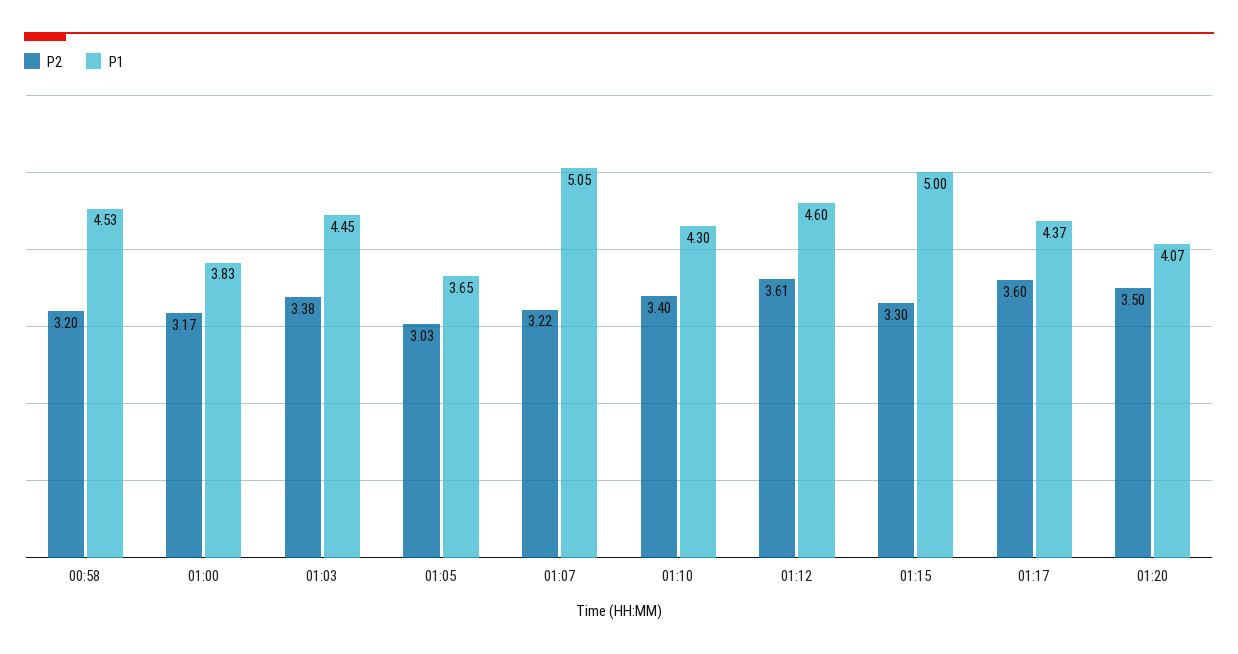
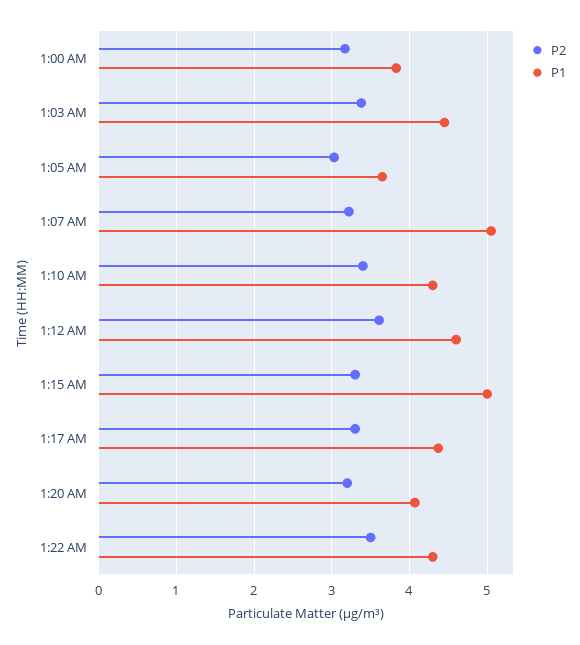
P2, 00:58: 3.2 -> none
P1, 00:58: 4.53 -> none
P2, 01:17: 3.6 -> 3.3
P2, 01:20: 3.5 -> 3.2
P2, 1:22 AM: none -> 3.5
P1, 1:22 AM: none -> 4.3

